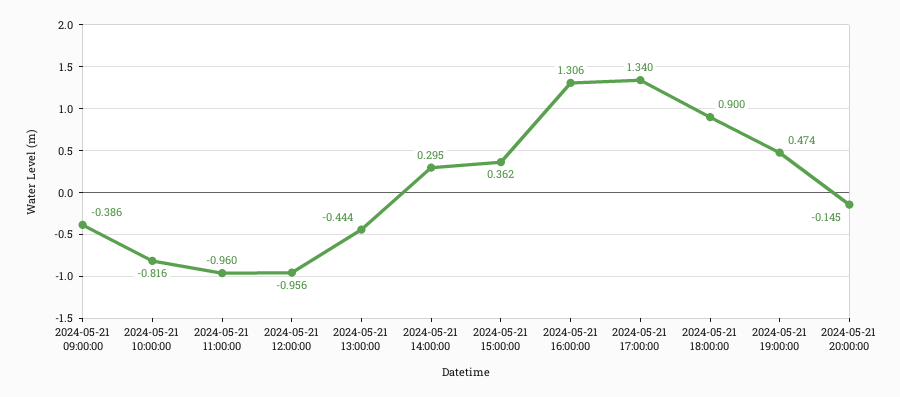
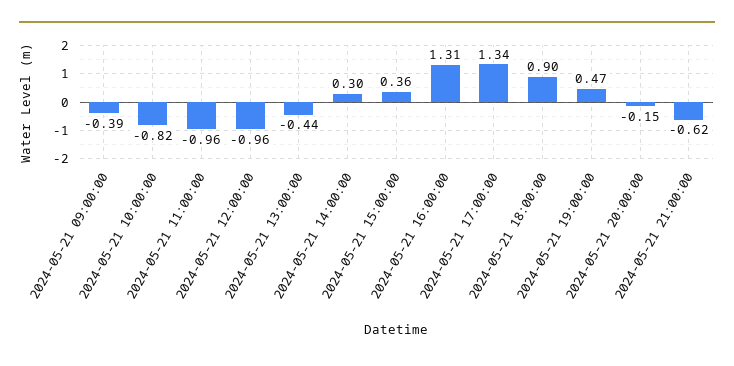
2024-05-21 21:00:00: none -> -0.62

